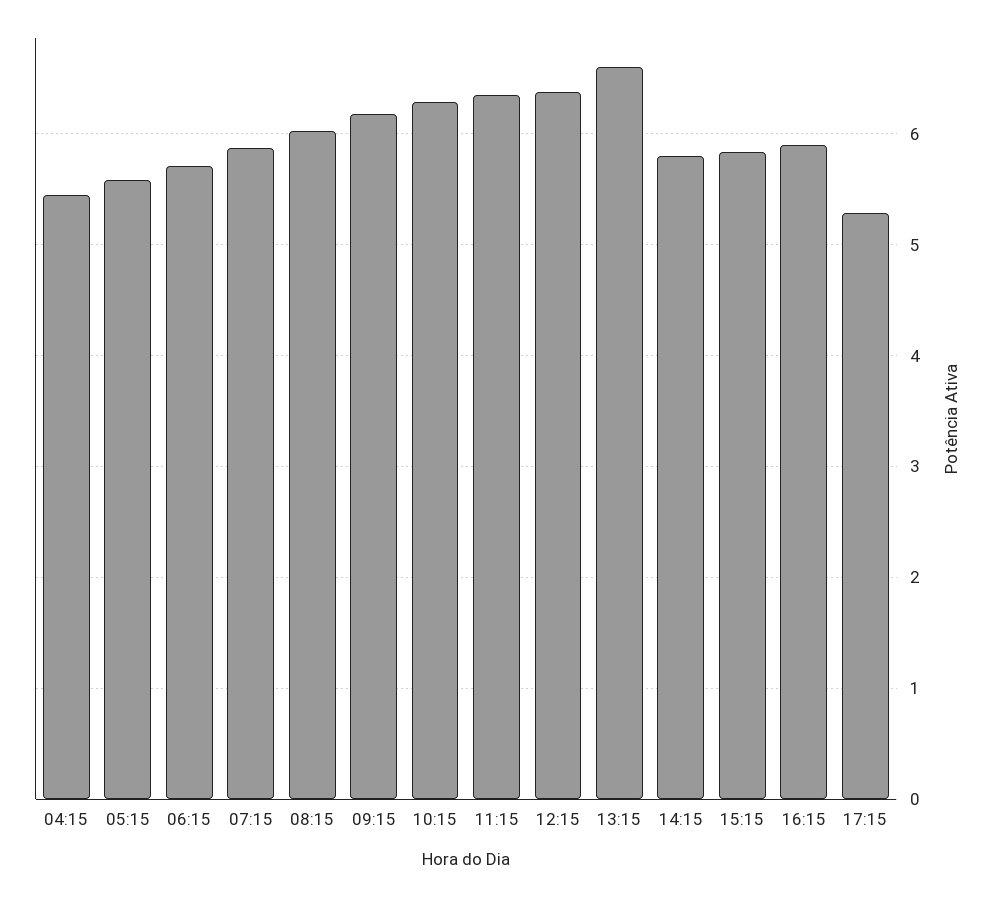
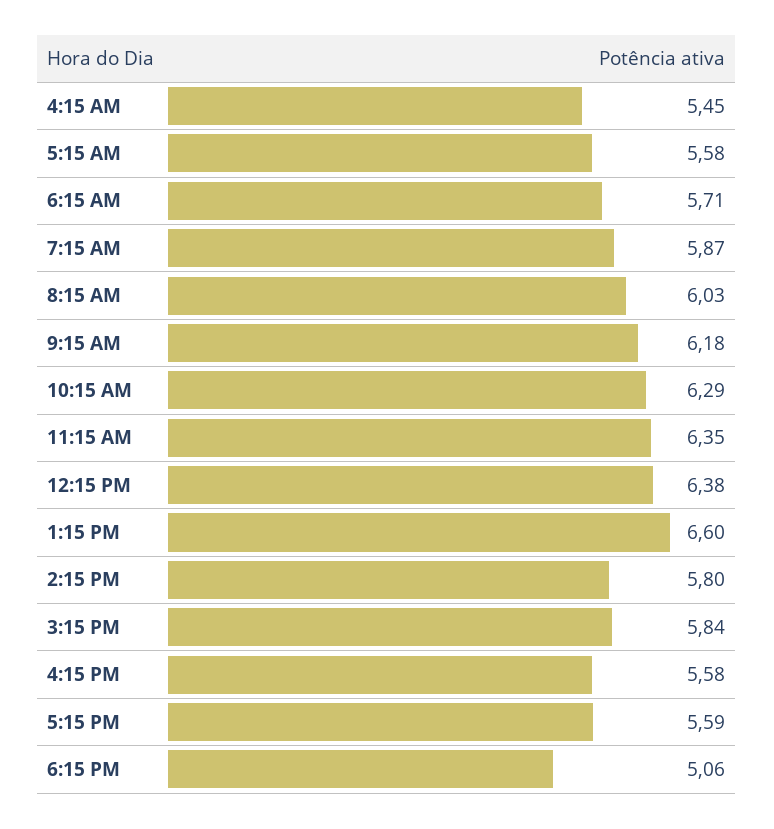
16:15: 5.9 -> 5.58
17:15: 5.3 -> 5.59
6:15 PM: none -> 5.06

